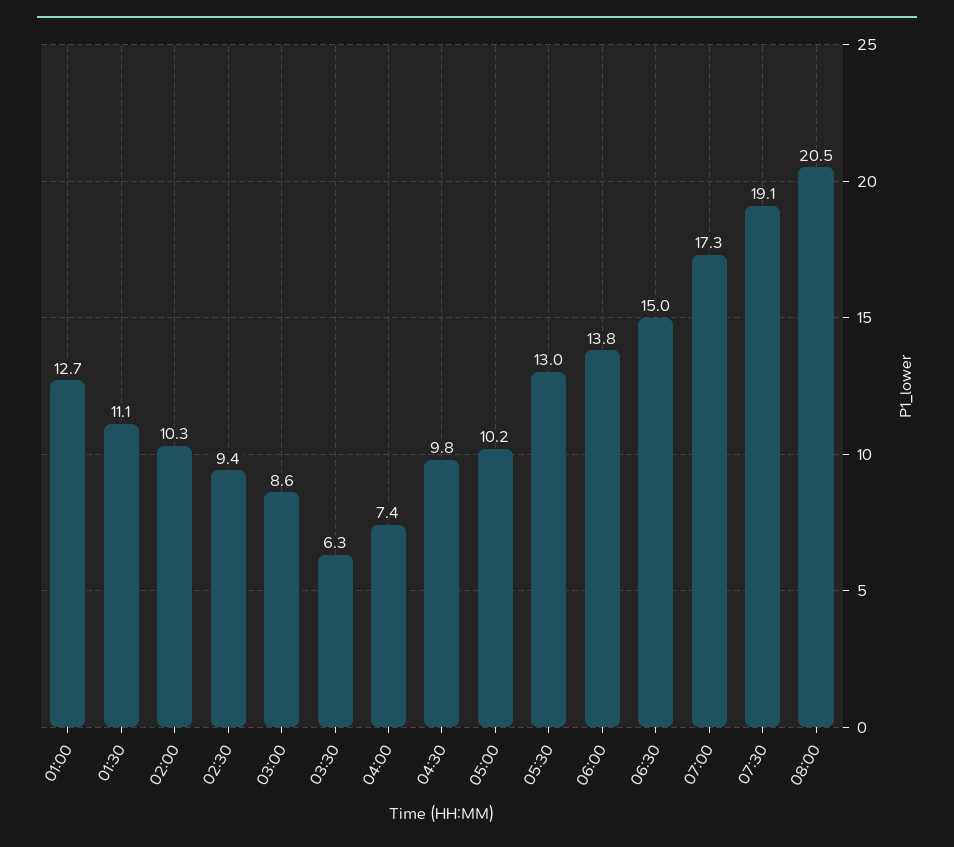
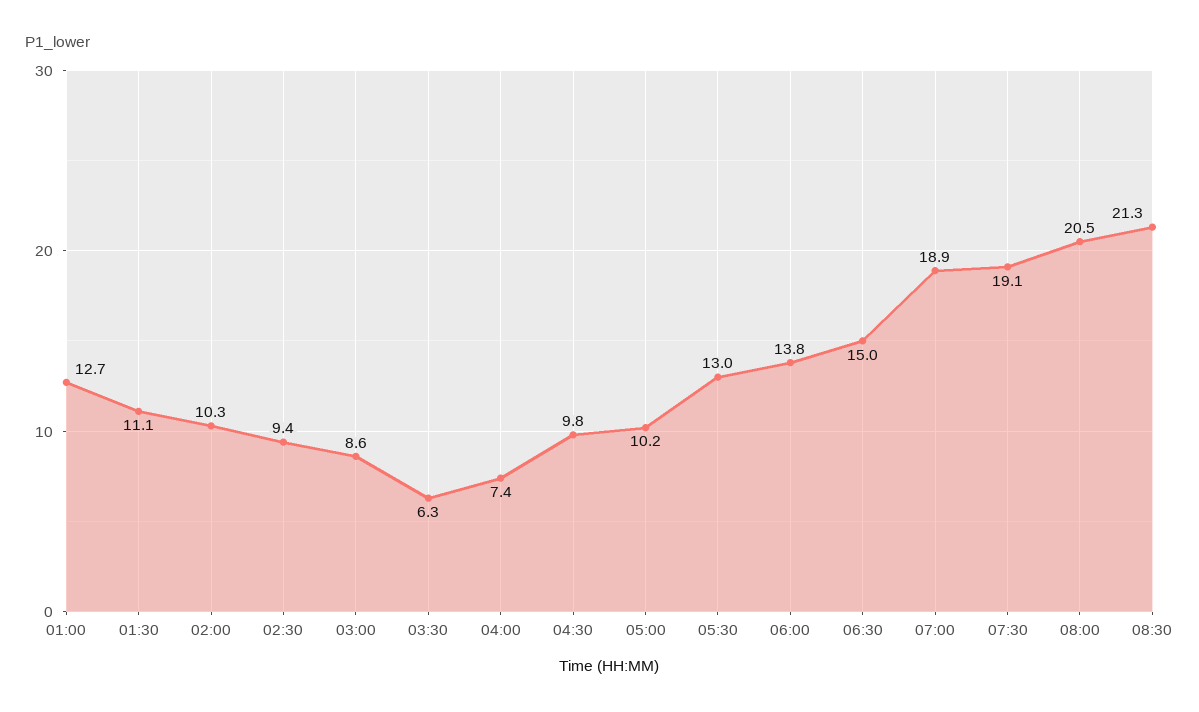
07:00: 17.3 -> 18.9
08:30: none -> 21.3

